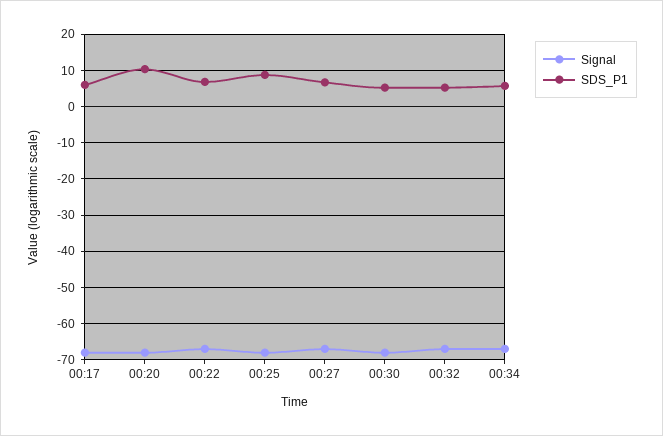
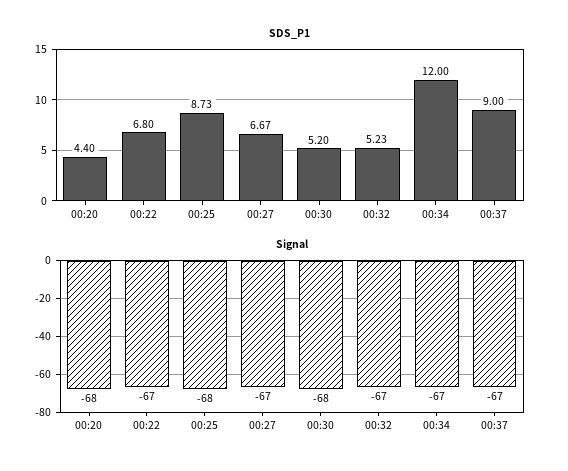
Signal, 00:17: -68 -> none
SDS_P1, 00:17: 6 -> none
SDS_P1, 00:20: 10 -> 4.4
SDS_P1, 00:34: 6 -> 12
SDS_P1, 00:37: none -> 9
Signal, 00:37: none -> -67

